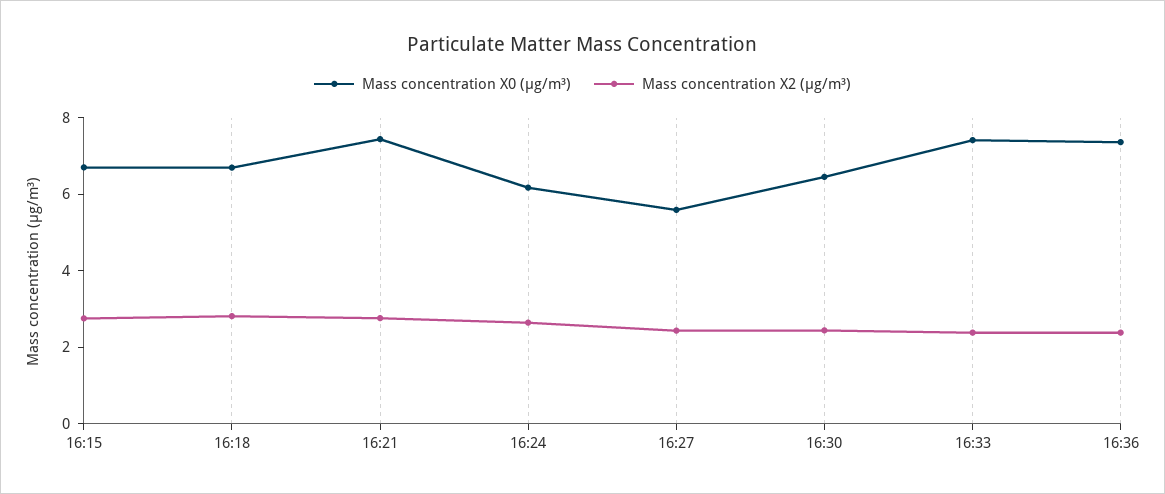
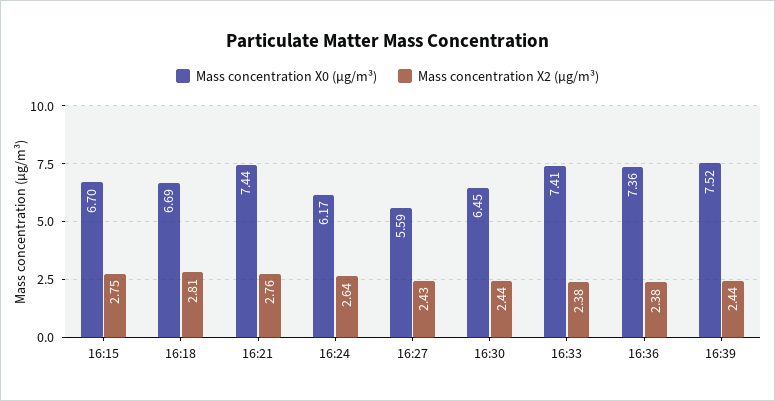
Mass concentration X0 (μg/m³), 16:39: none -> 7.52
Mass concentration X2 (μg/m³), 16:39: none -> 2.44

